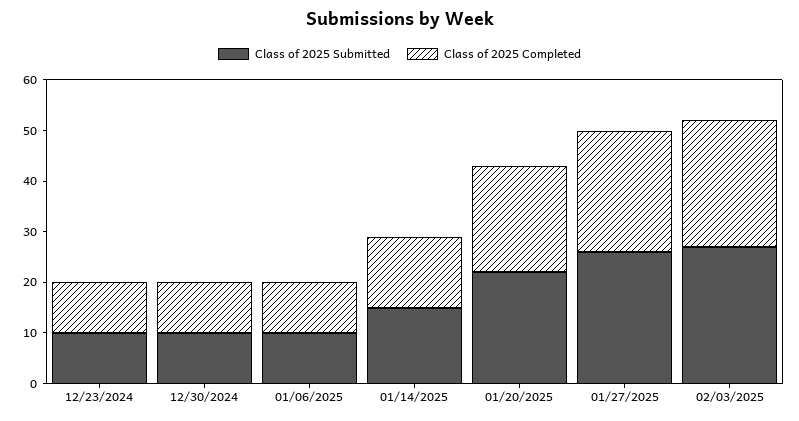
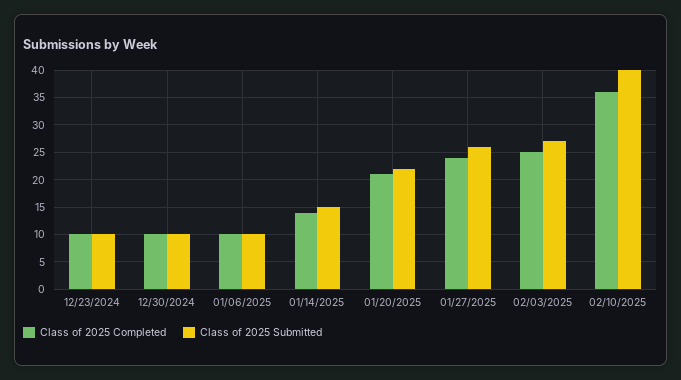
Class of 2025 Completed, 02/10/2025: none -> 35
Class of 2025 Submitted, 02/10/2025: none -> 40

